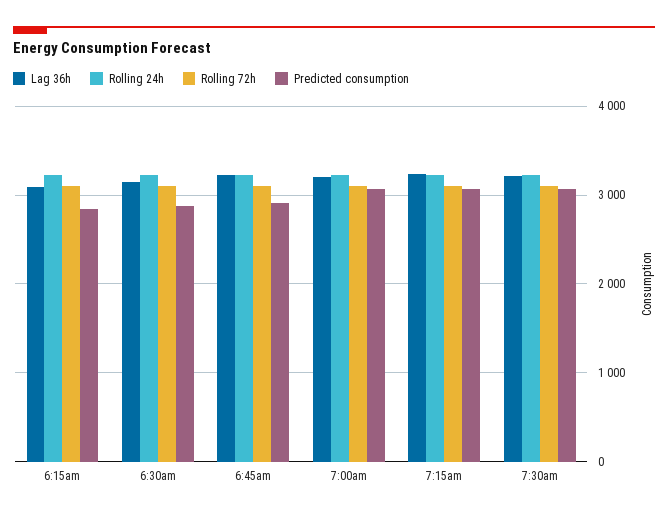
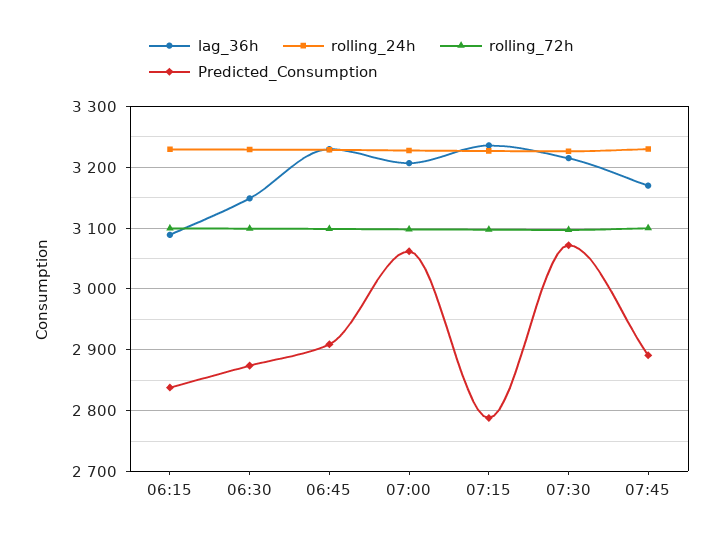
Predicted consumption, 7:15am: 3100 -> 2790
Lag 36h, 07:45: none -> 3170
Rolling 24h, 07:45: none -> 3230
Rolling 72h, 07:45: none -> 3100
Predicted consumption, 07:45: none -> 2890

